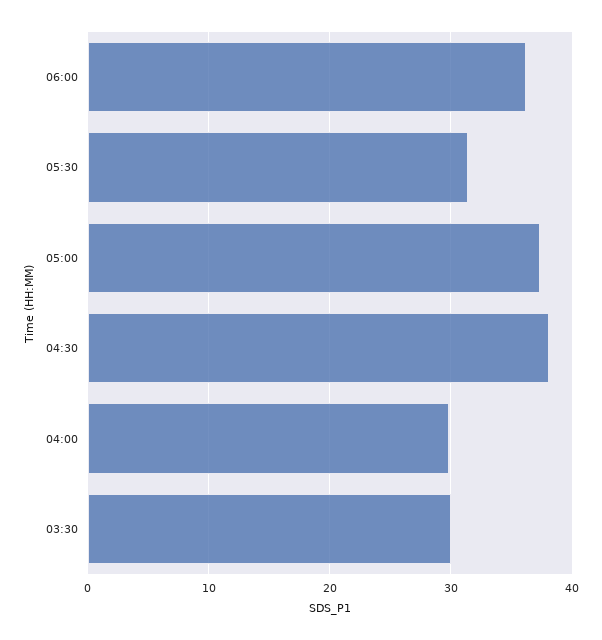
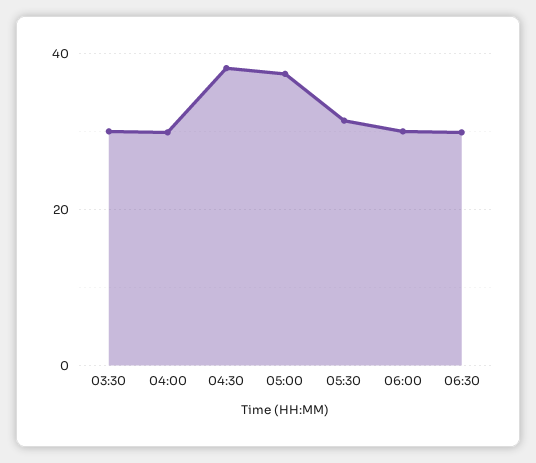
06:00: 36 -> 30
06:30: none -> 30

